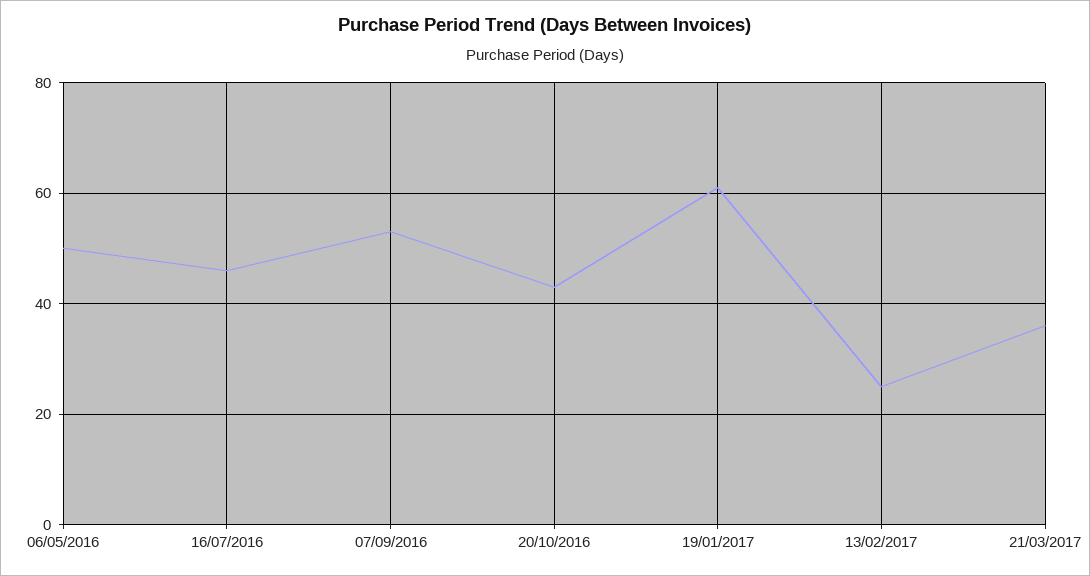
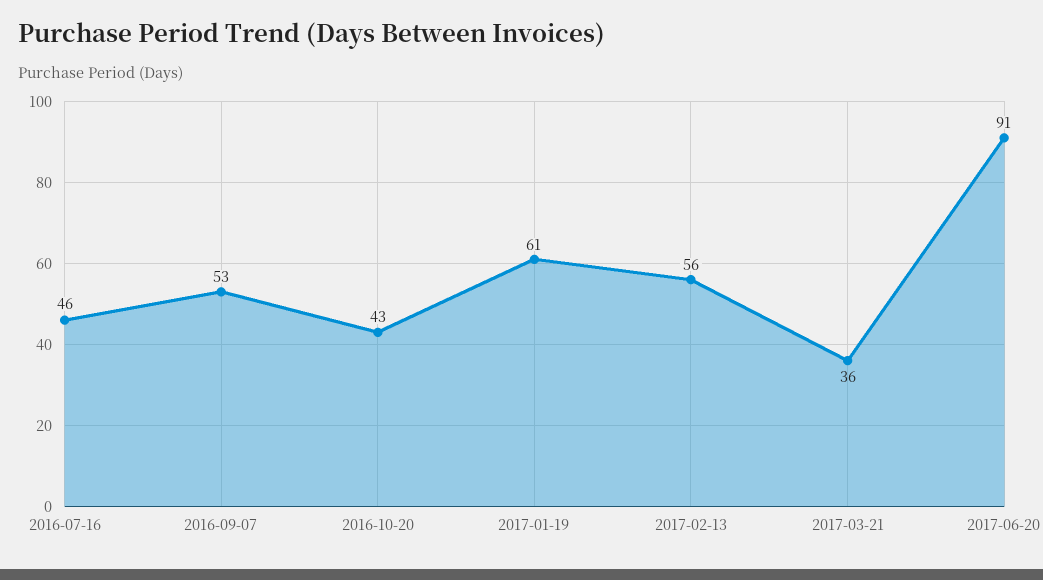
06/05/2016: 50 -> none
13/02/2017: 25 -> 56
2017-06-20: none -> 91

